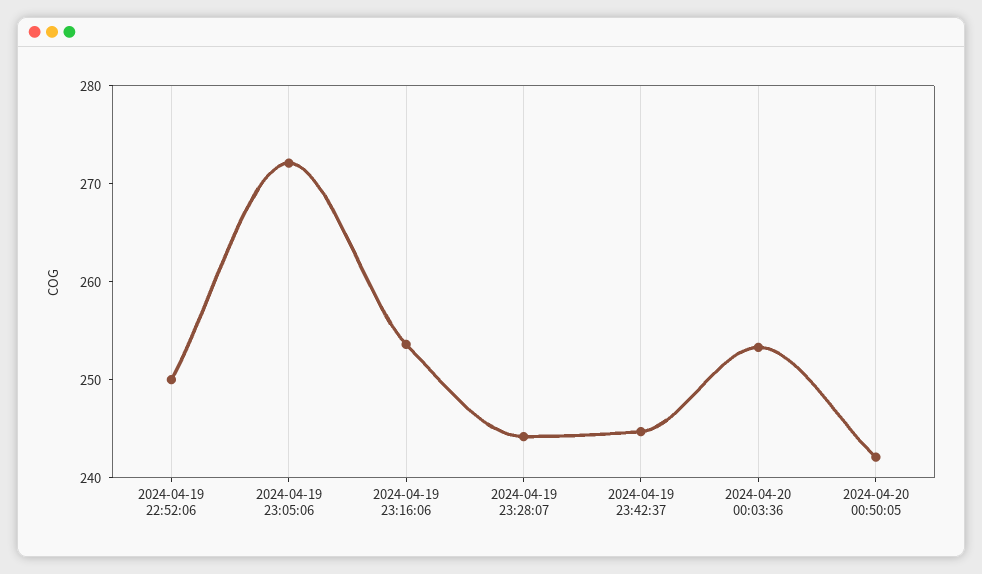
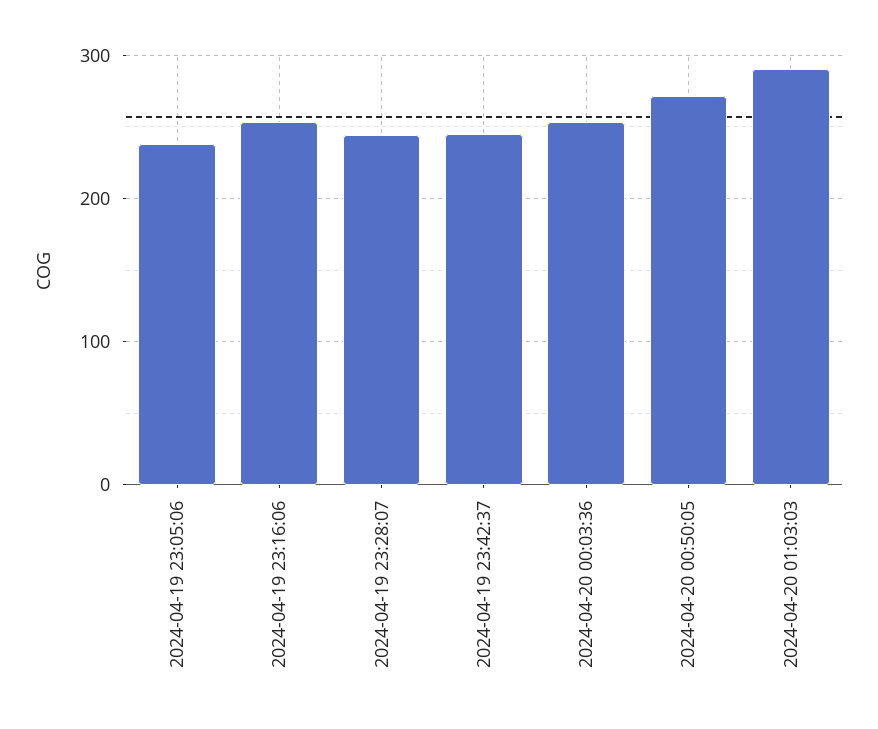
2024-04-19 22:52:06: 250 -> none
2024-04-19 23:05:06: 272 -> 240
2024-04-20 00:50:05: 242 -> 270
2024-04-20 01:03:03: none -> 290

